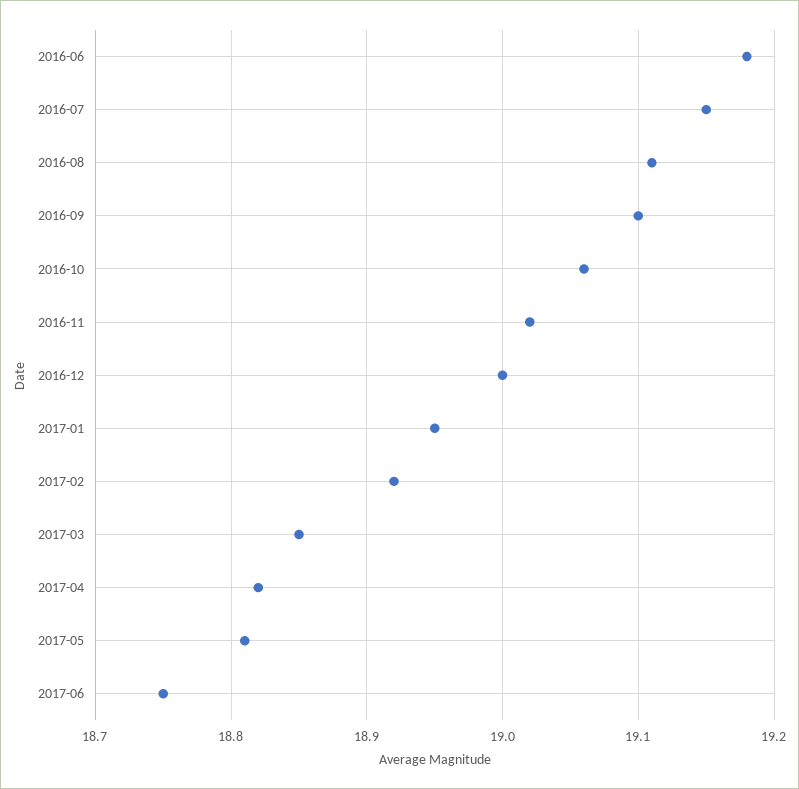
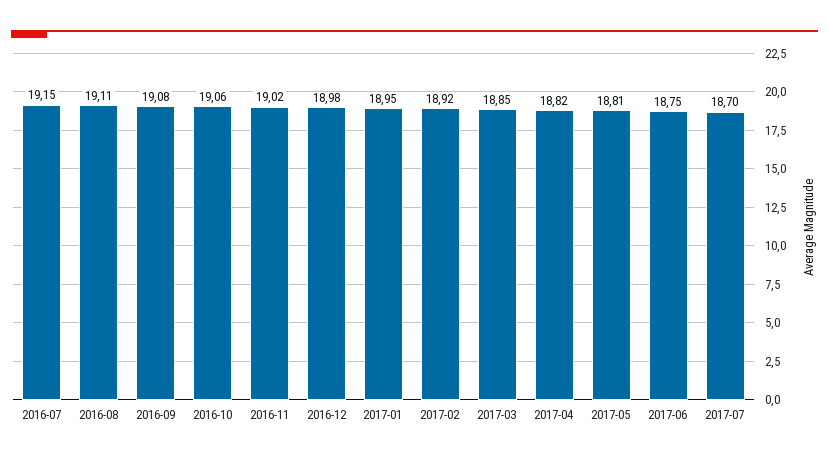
2016-06: 19.18 -> none
2016-09: 19.1 -> 19.08
2016-12: 19 -> 18.98
2017-07: none -> 18.7

